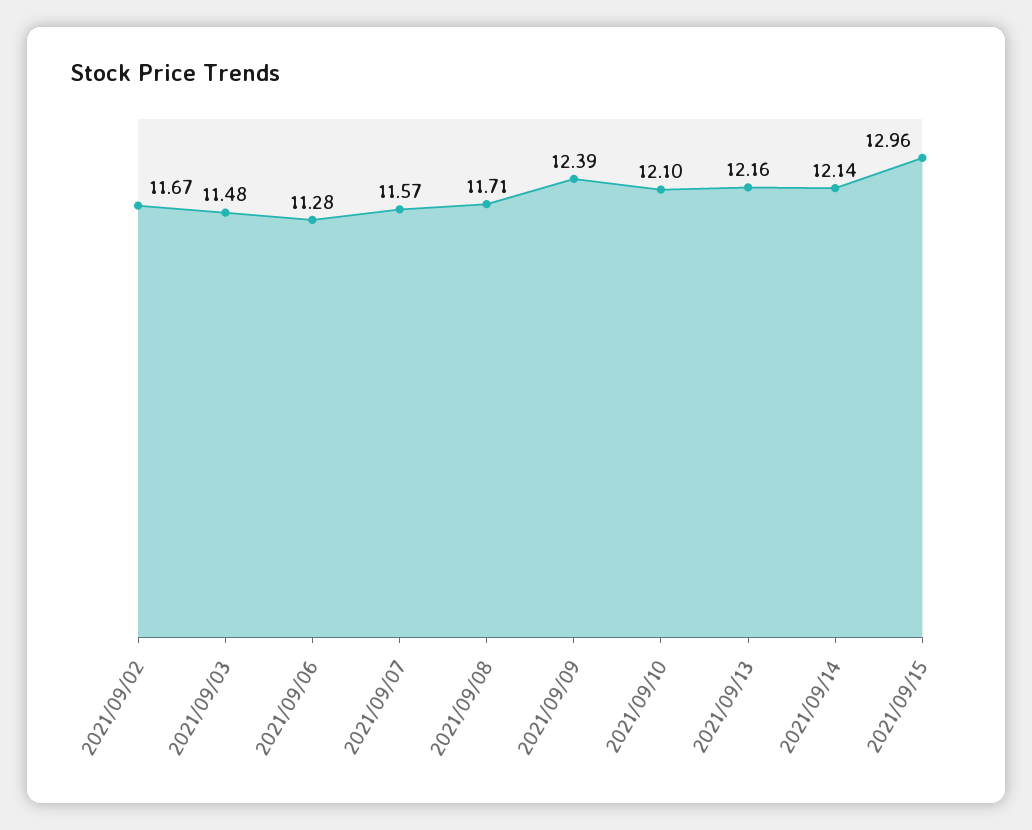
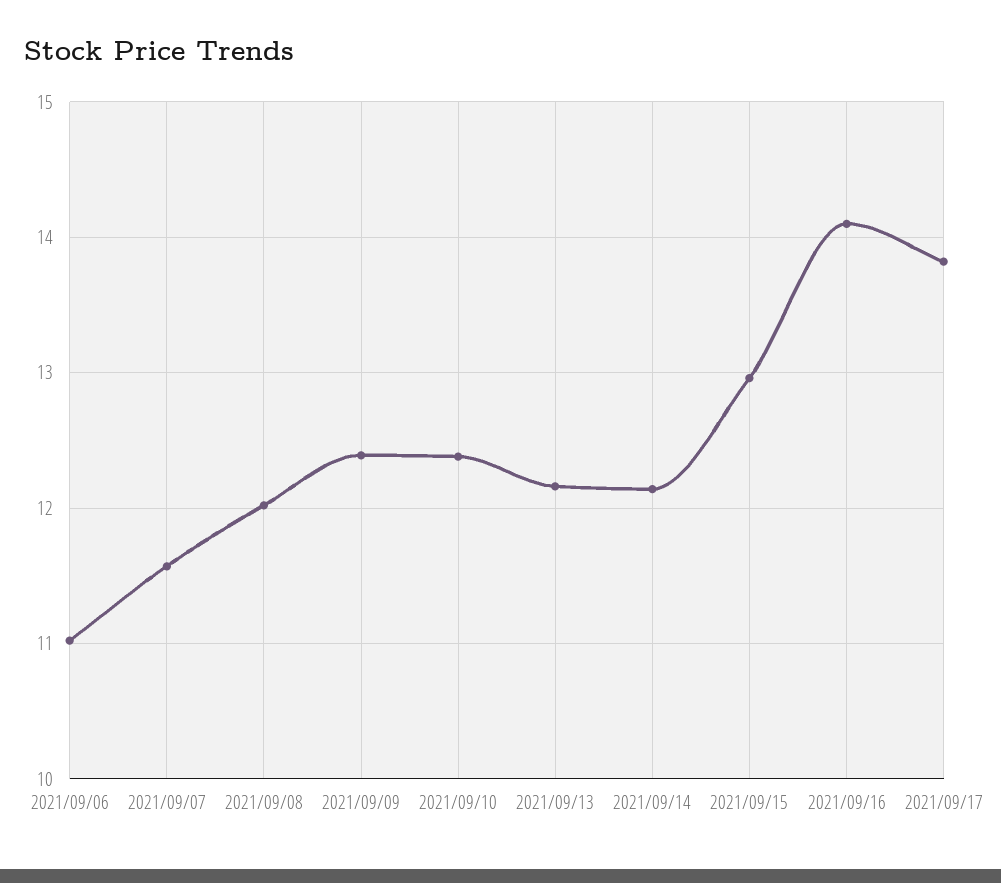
2021/09/02: 11.67 -> none
2021/09/03: 11.48 -> none
2021/09/06: 11.28 -> 11
2021/09/08: 11.71 -> 12
2021/09/10: 12.1 -> 12.4
2021/09/16: none -> 14.1
2021/09/17: none -> 13.8

